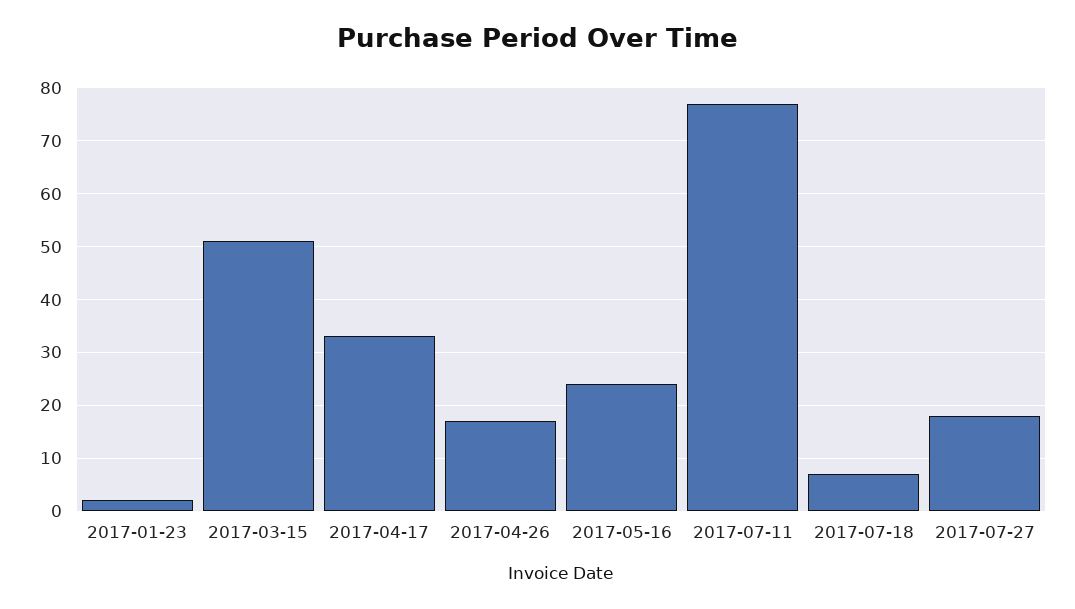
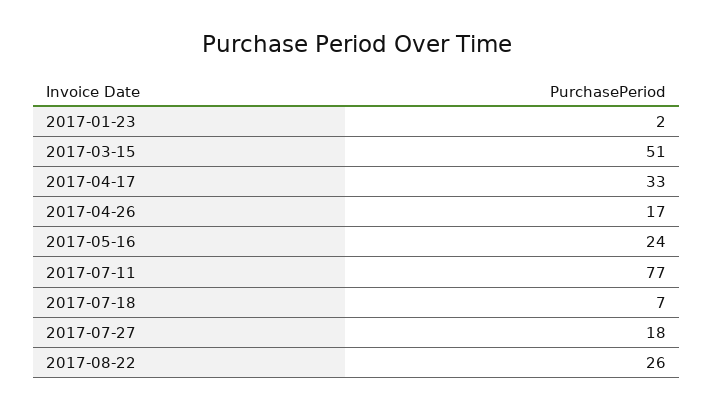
2017-08-22: none -> 26

